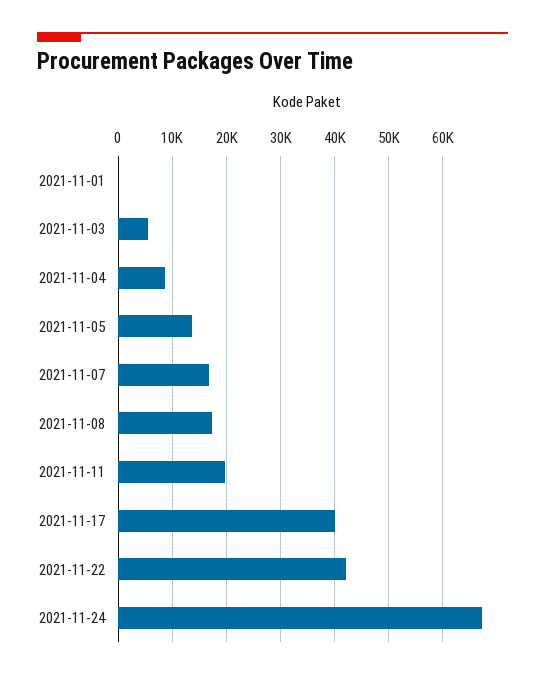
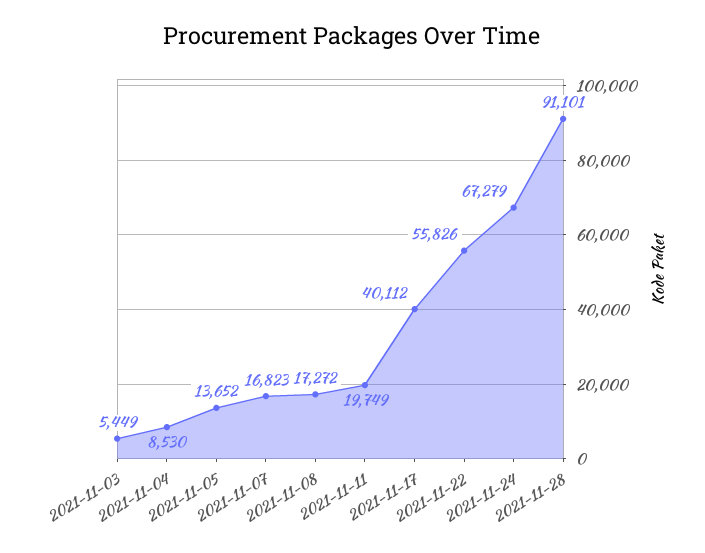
2021-11-01: 0 -> none
2021-11-22: 42000 -> 55826
2021-11-28: none -> 91101

